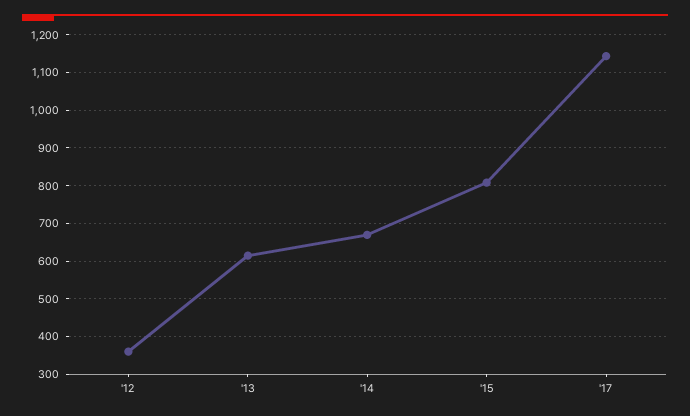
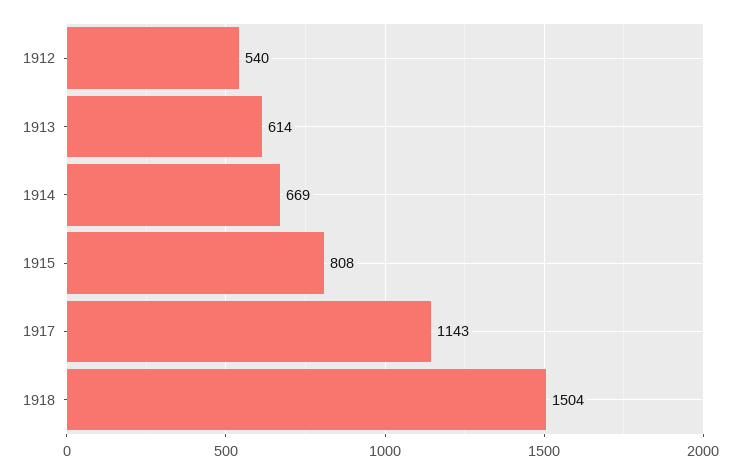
'12: 360 -> 540
1918: none -> 1504

